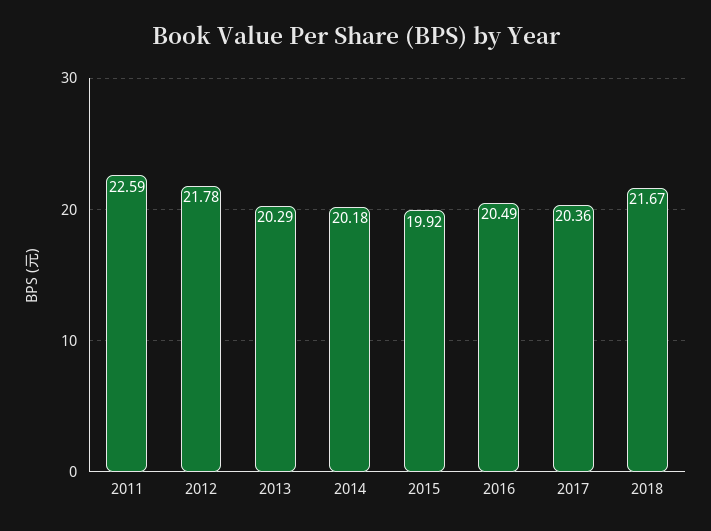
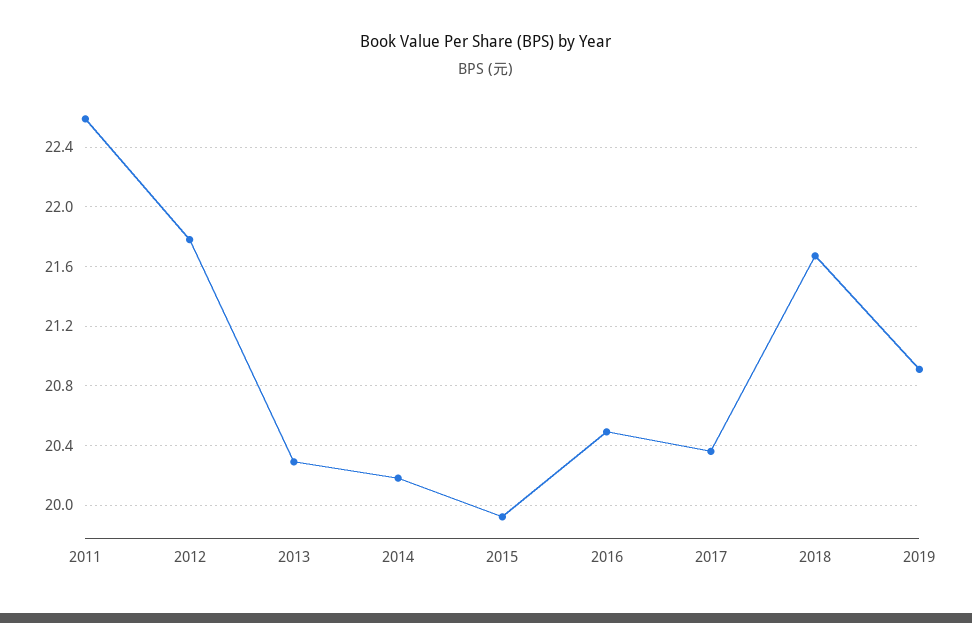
2019: none -> 20.9

